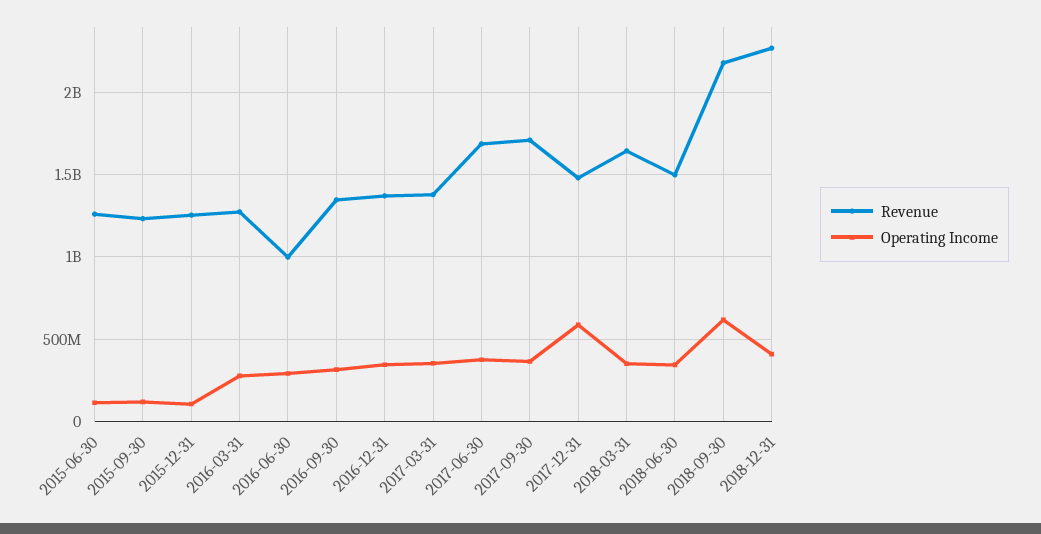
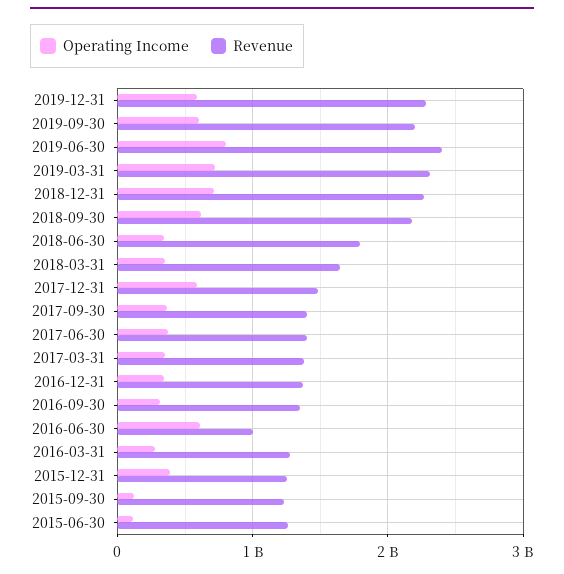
Operating Income, 2015-12-31: 100000000 -> 400000000
Operating Income, 2016-06-30: 300000000 -> 600000000
Revenue, 2017-06-30: 1700000000 -> 1400000000
Revenue, 2017-09-30: 1700000000 -> 1400000000
Revenue, 2018-06-30: 1500000000 -> 1800000000
Operating Income, 2018-12-31: 400000000 -> 700000000
Operating Income, 2019-12-31: none -> 600000000
Revenue, 2019-12-31: none -> 2300000000
Operating Income, 2019-09-30: none -> 600000000
Revenue, 2019-09-30: none -> 2200000000
Operating Income, 2019-06-30: none -> 800000000
Revenue, 2019-06-30: none -> 2400000000
Operating Income, 2019-03-31: none -> 700000000
Revenue, 2019-03-31: none -> 2300000000

